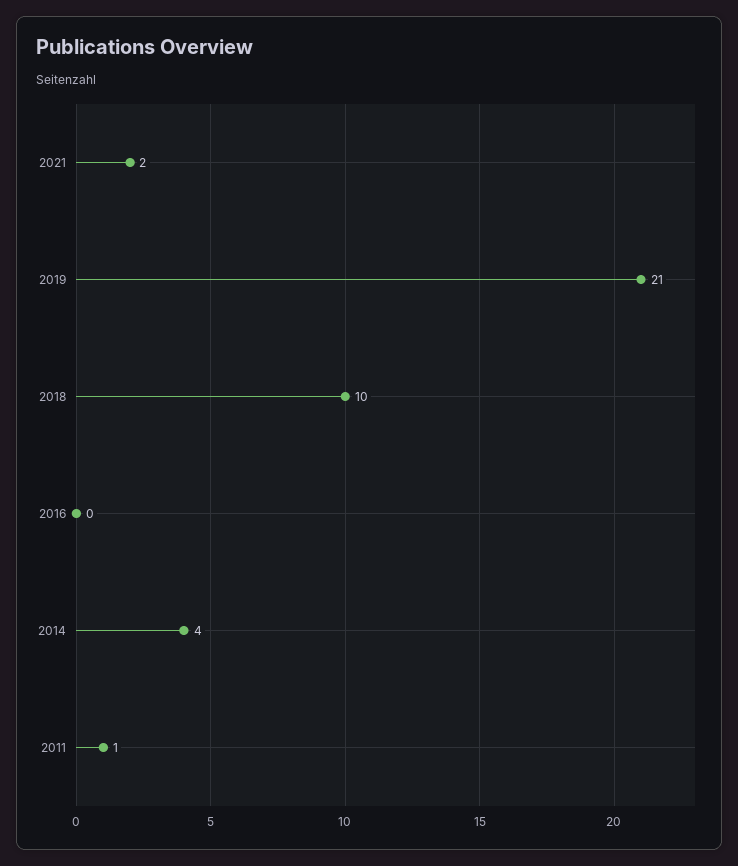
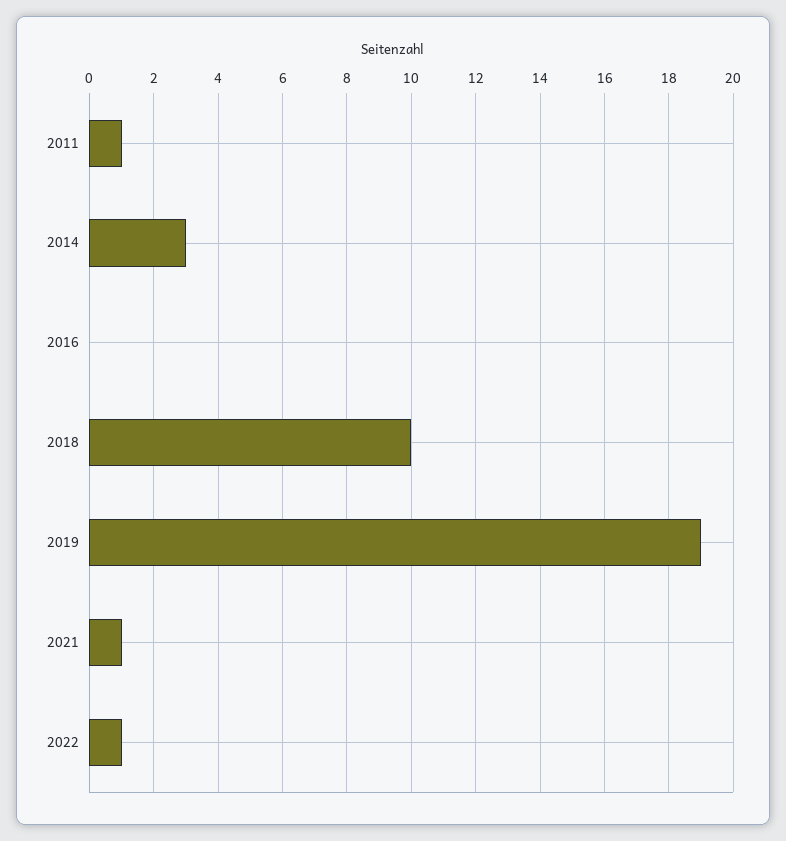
2021: 2 -> 1
2019: 21 -> 19
2014: 4 -> 3
2022: none -> 1

